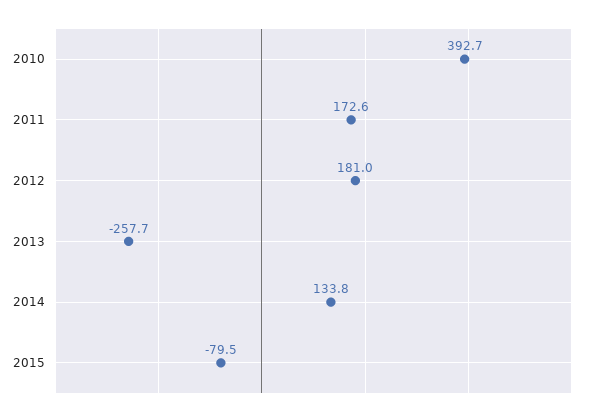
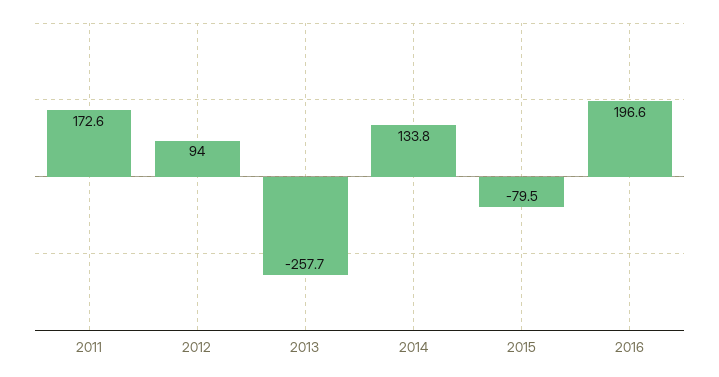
2010: 392.7 -> none
2012: 181 -> 94
2016: none -> 196.6

